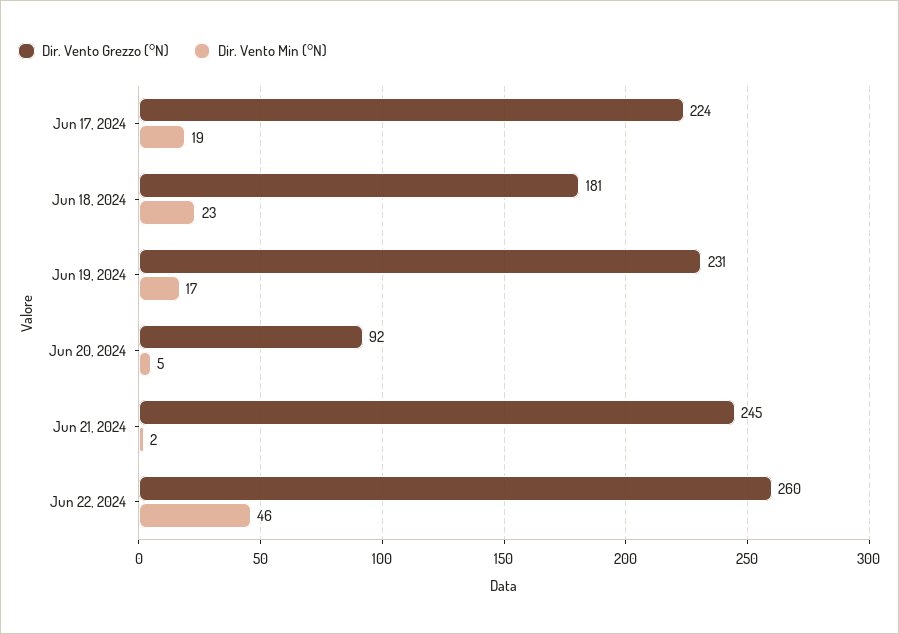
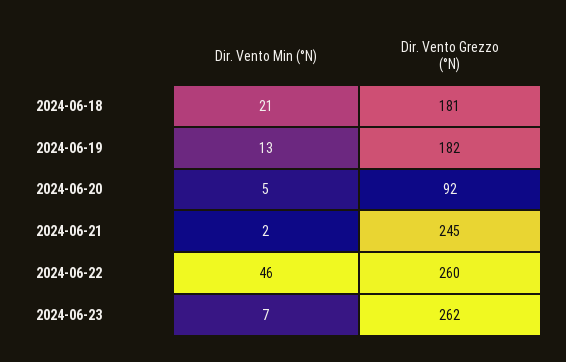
Dir. Vento Grezzo (°N), Jun 17, 2024: 224 -> none
Dir. Vento Min (°N), Jun 17, 2024: 19 -> none
Dir. Vento Min (°N), Jun 18, 2024: 23 -> 21
Dir. Vento Grezzo (°N), Jun 19, 2024: 231 -> 182
Dir. Vento Min (°N), Jun 19, 2024: 17 -> 13
Dir. Vento Min (°N), 2024-06-23: none -> 7
Dir. Vento Grezzo (°N), 2024-06-23: none -> 262

